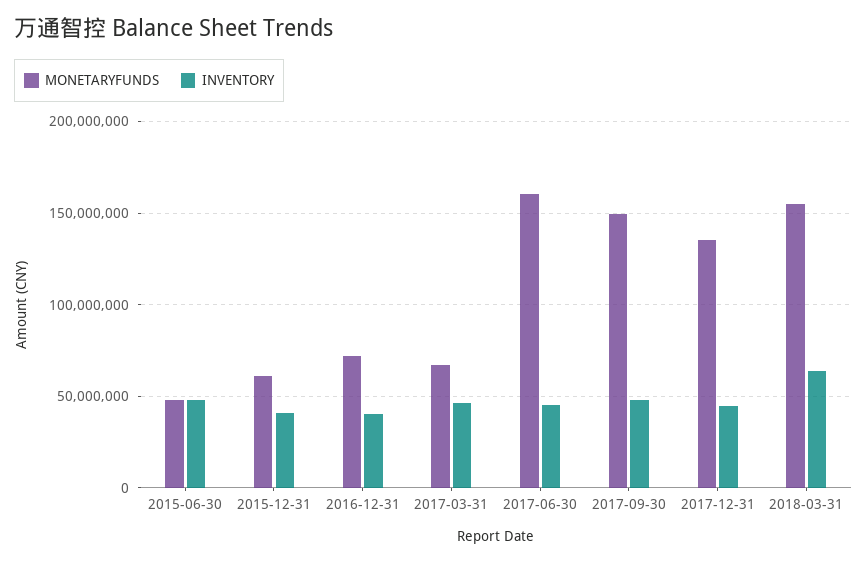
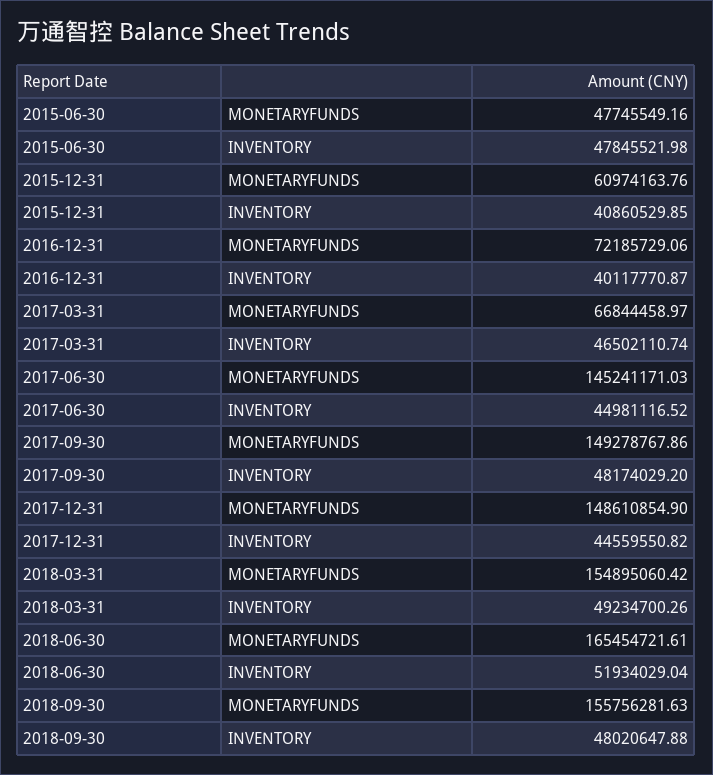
MONETARYFUNDS, 2017-06-30: 160000000 -> 145241171.03
MONETARYFUNDS, 2017-12-31: 135000000 -> 148610854.9
INVENTORY, 2018-03-31: 65000000 -> 49234700.26
MONETARYFUNDS, 2018-06-30: none -> 165454721.61
INVENTORY, 2018-06-30: none -> 51934029.04
MONETARYFUNDS, 2018-09-30: none -> 155756281.63
INVENTORY, 2018-09-30: none -> 48020647.88

